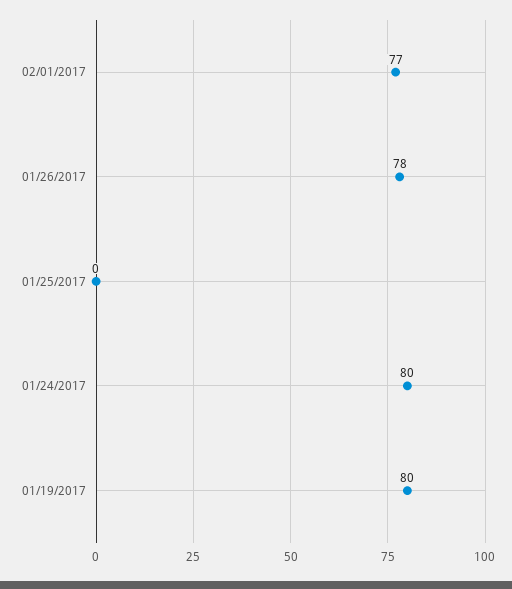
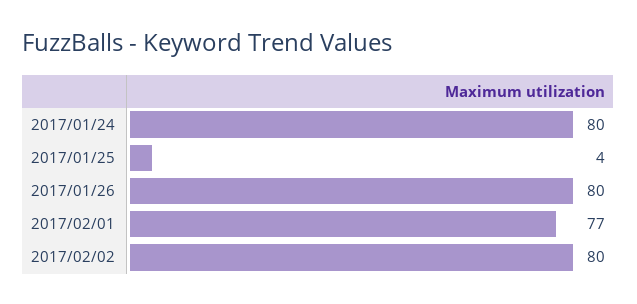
01/26/2017: 78 -> 80
01/25/2017: 0 -> 4
01/19/2017: 80 -> none
2017/02/02: none -> 80

